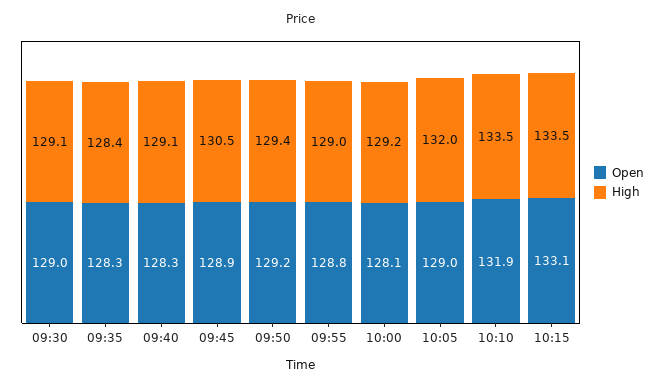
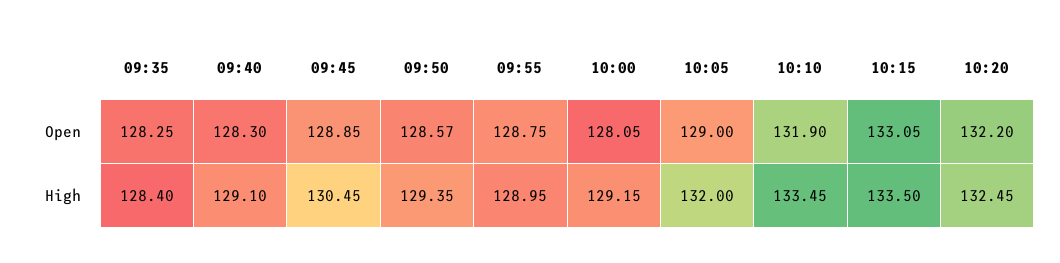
Open, 09:30: 129 -> none
High, 09:30: 129.1 -> none
Open, 09:50: 129.2 -> 128.57
Open, 10:20: none -> 132.2
High, 10:20: none -> 132.45

